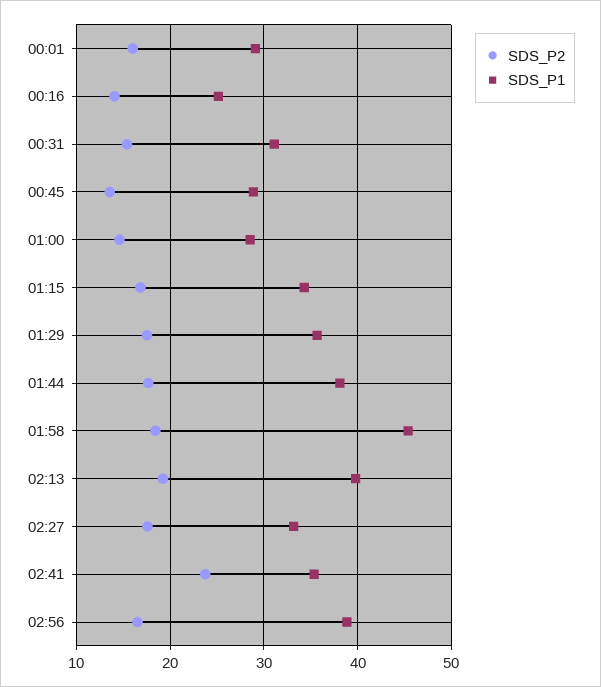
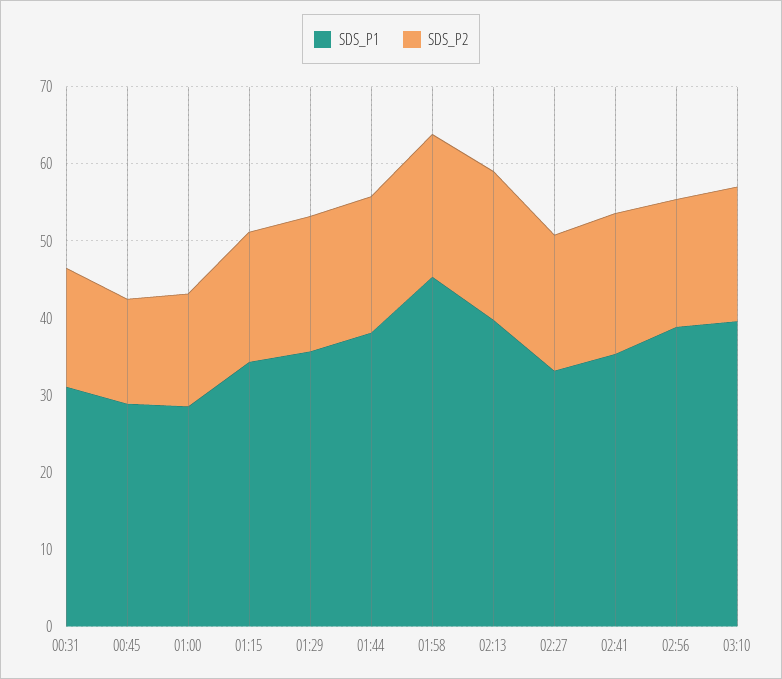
SDS_P2, 00:01: 16 -> none
SDS_P1, 00:01: 29 -> none
SDS_P2, 00:16: 14 -> none
SDS_P1, 00:16: 25 -> none
SDS_P2, 02:41: 24 -> 18
SDS_P1, 03:10: none -> 40
SDS_P2, 03:10: none -> 18

